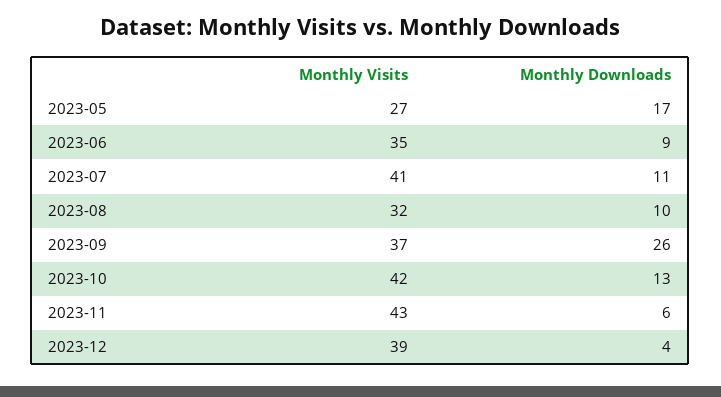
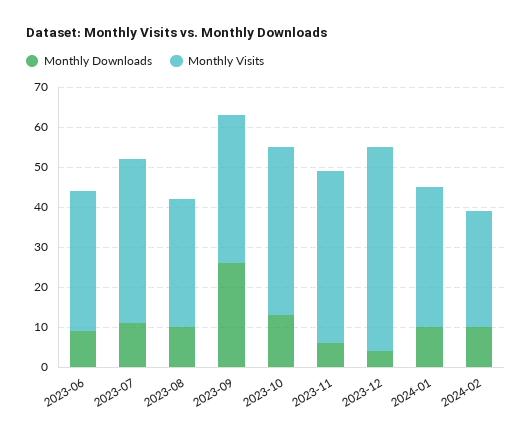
Monthly Visits, 2023-05: 27 -> none
Monthly Downloads, 2023-05: 17 -> none
Monthly Visits, 2023-12: 39 -> 50
Monthly Downloads, 2024-01: none -> 10
Monthly Visits, 2024-01: none -> 35
Monthly Downloads, 2024-02: none -> 10
Monthly Visits, 2024-02: none -> 30

